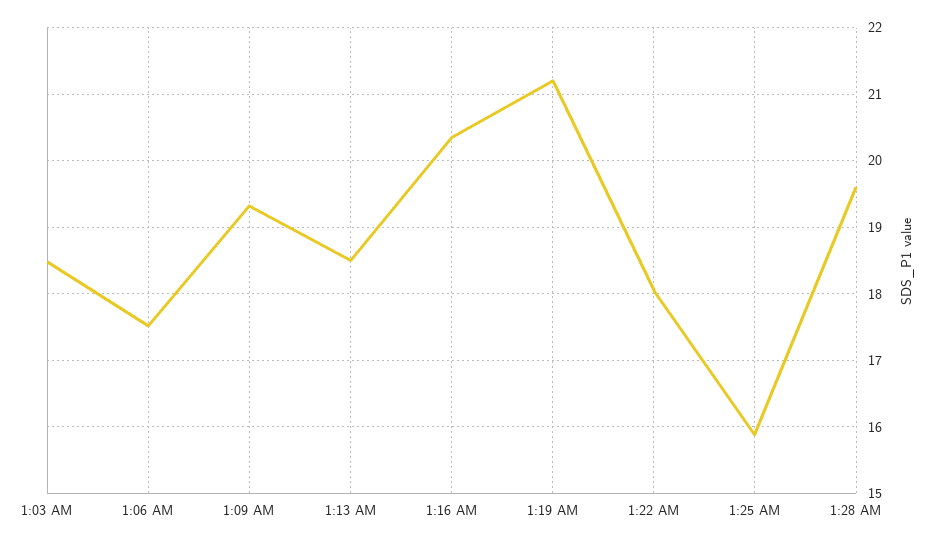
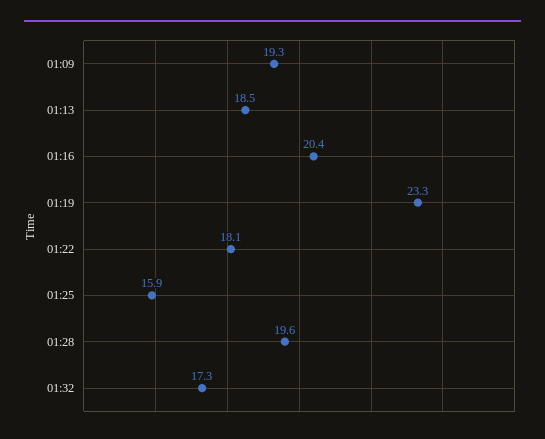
1:03 AM: 18.5 -> none
1:06 AM: 17.5 -> none
1:19 AM: 21.2 -> 23.3
01:32: none -> 17.3

